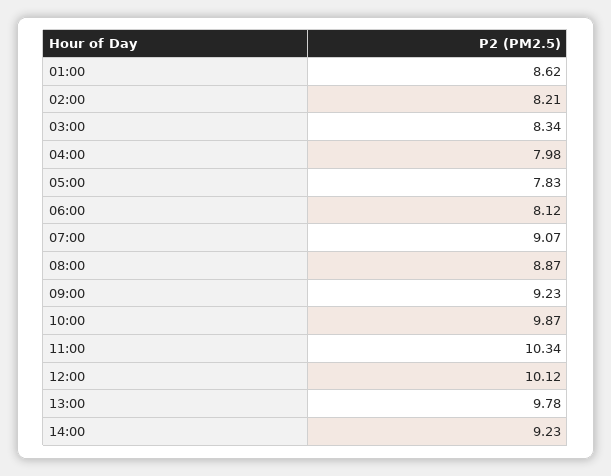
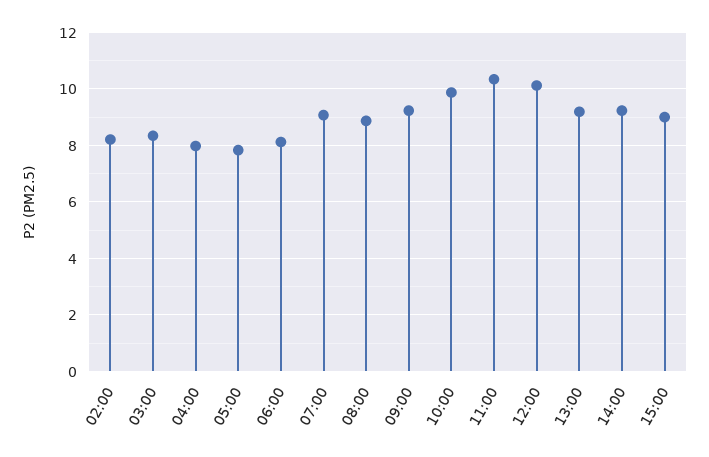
01:00: 8.62 -> none
13:00: 9.78 -> 9.25
15:00: none -> 9

